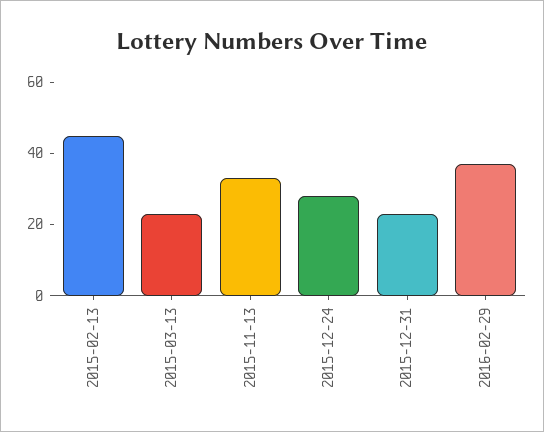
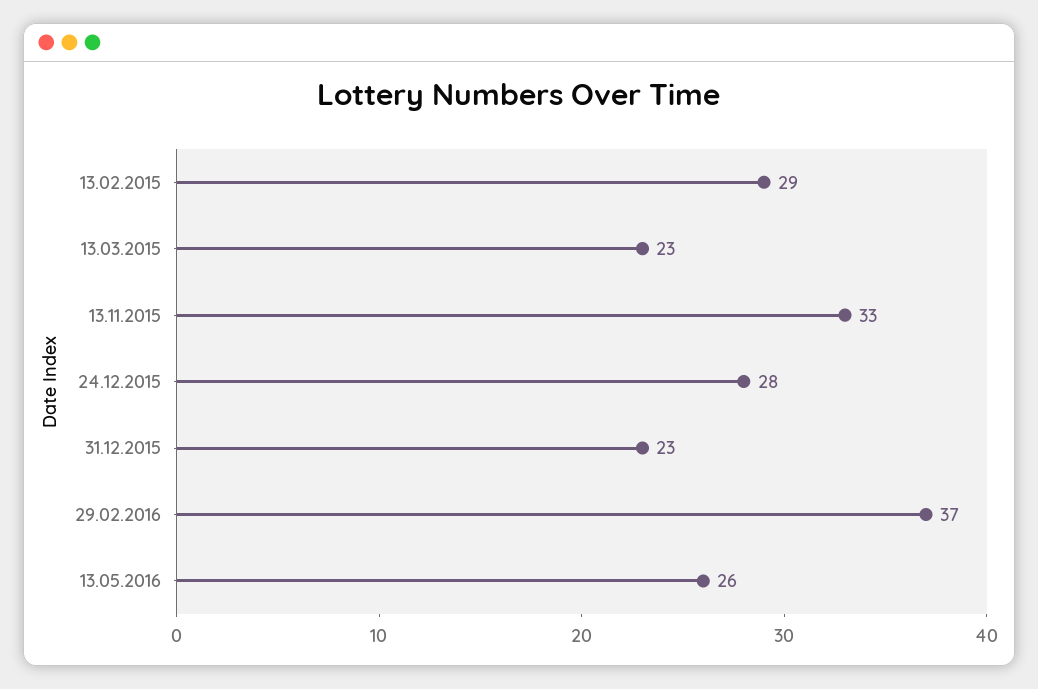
2015-02-13: 45 -> 29
13.05.2016: none -> 26

